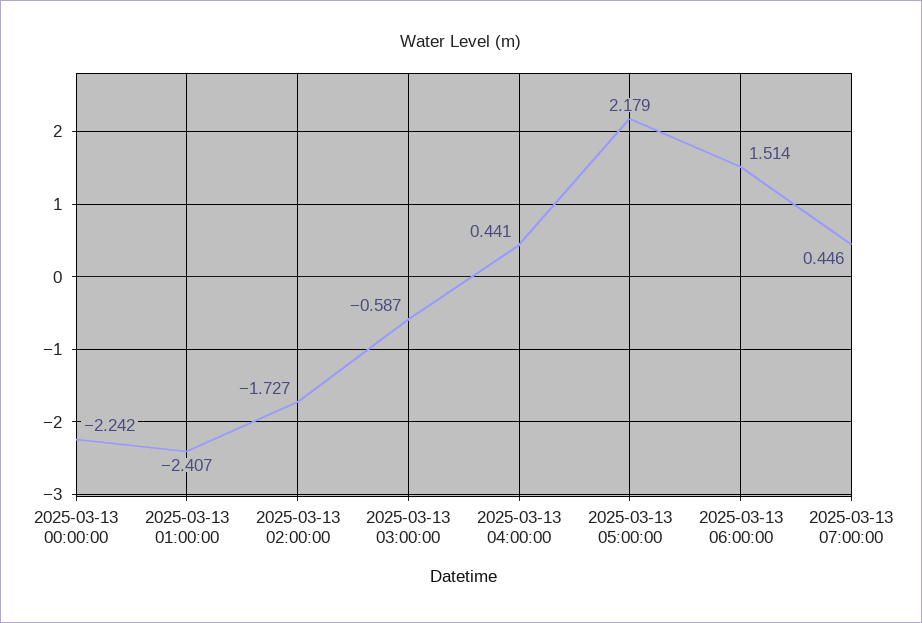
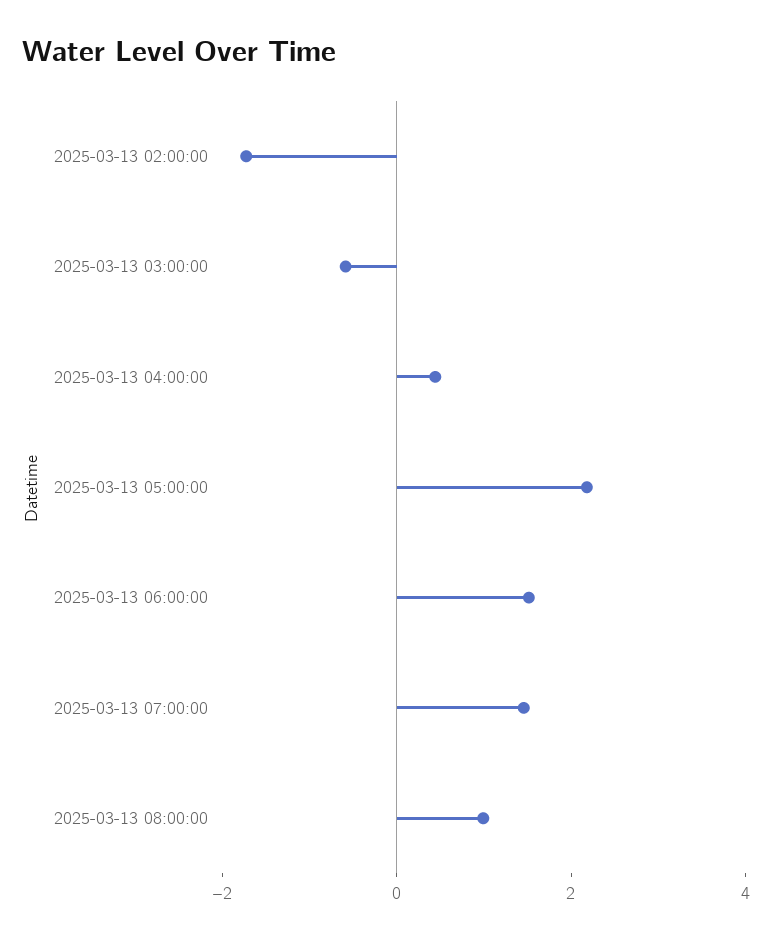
2025-03-13 00:00:00: -2.242 -> none
2025-03-13 01:00:00: -2.407 -> none
2025-03-13 07:00:00: 0.446 -> 1.5
2025-03-13 08:00:00: none -> 1

